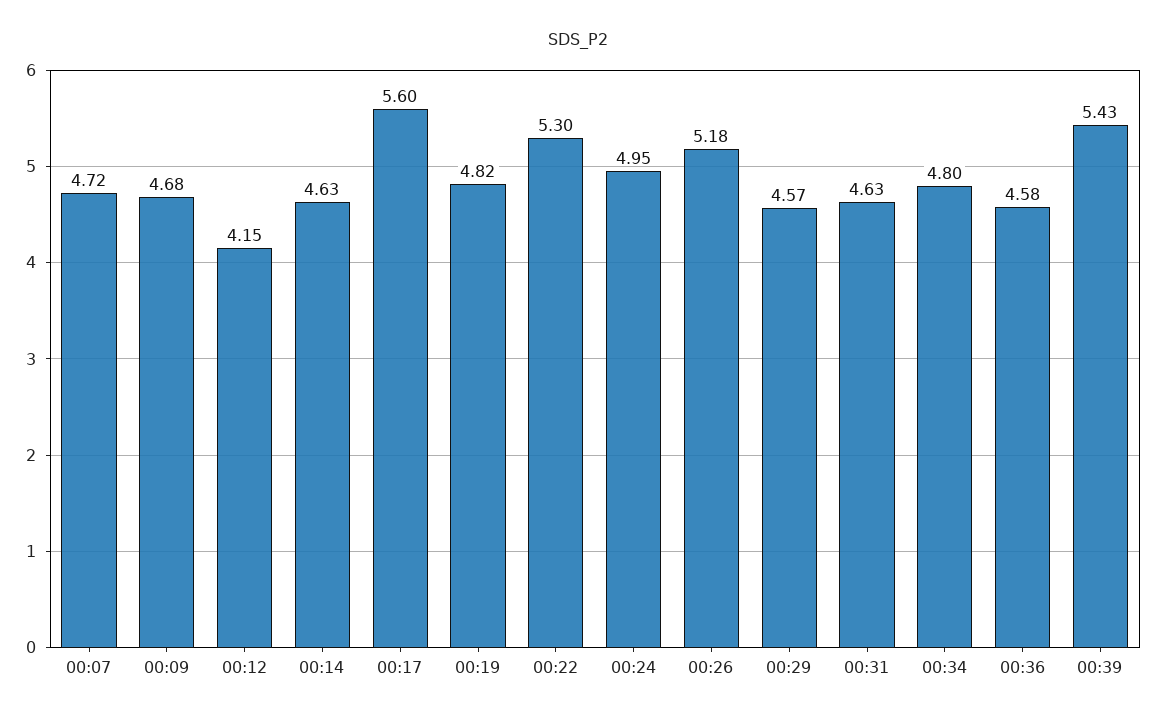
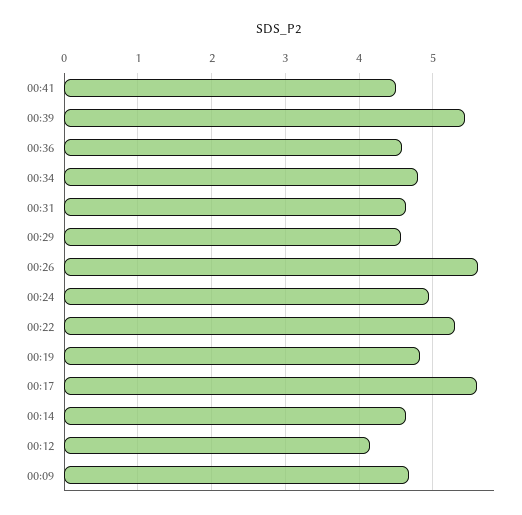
00:07: 4.72 -> none
00:26: 5.18 -> 5.6
00:41: none -> 4.5

